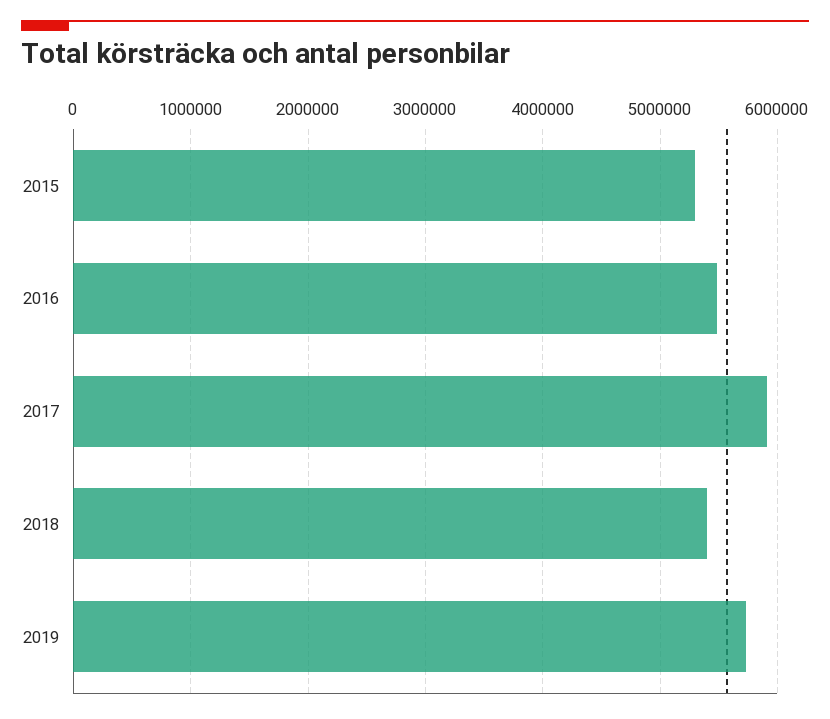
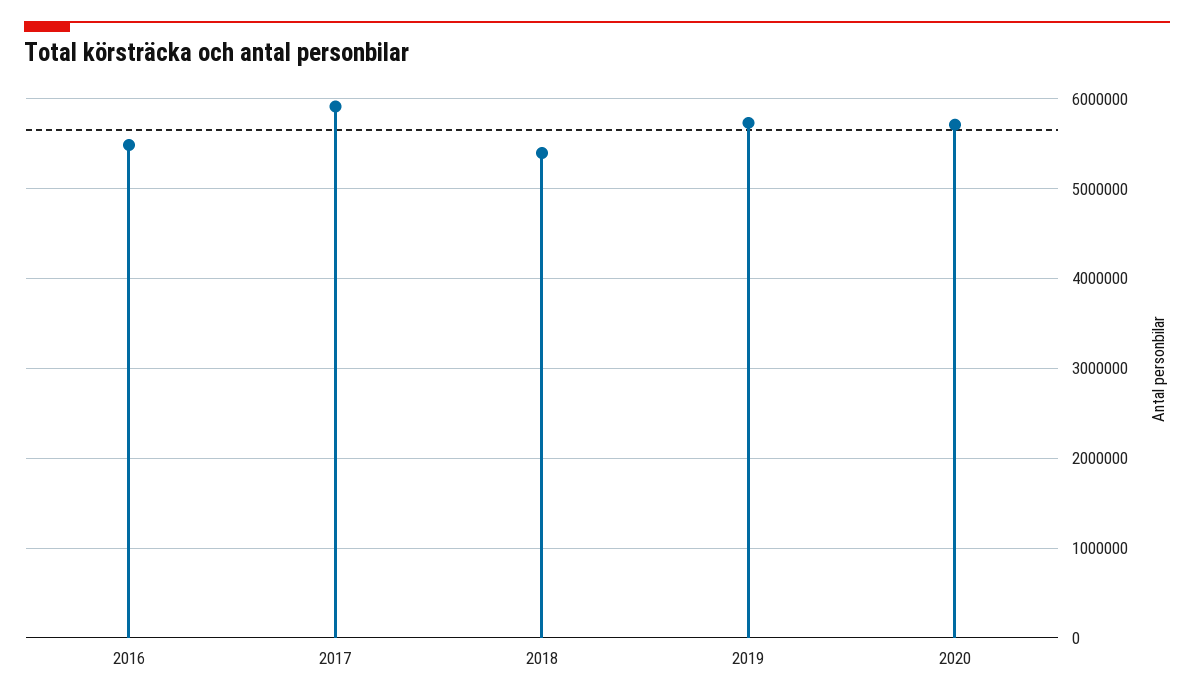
2015: 5300000 -> none
2020: none -> 5700000

